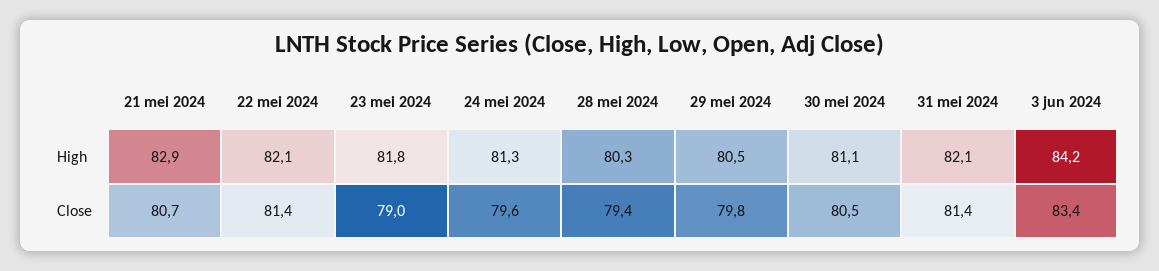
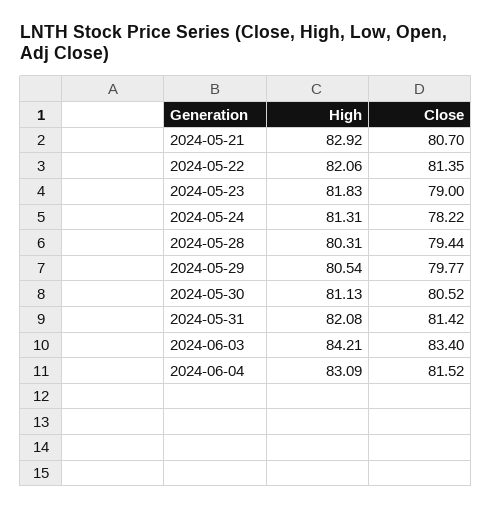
24 mei 2024, Close: 79.6 -> 78.22
2024-06-04, High: none -> 83.09
2024-06-04, Close: none -> 81.52

